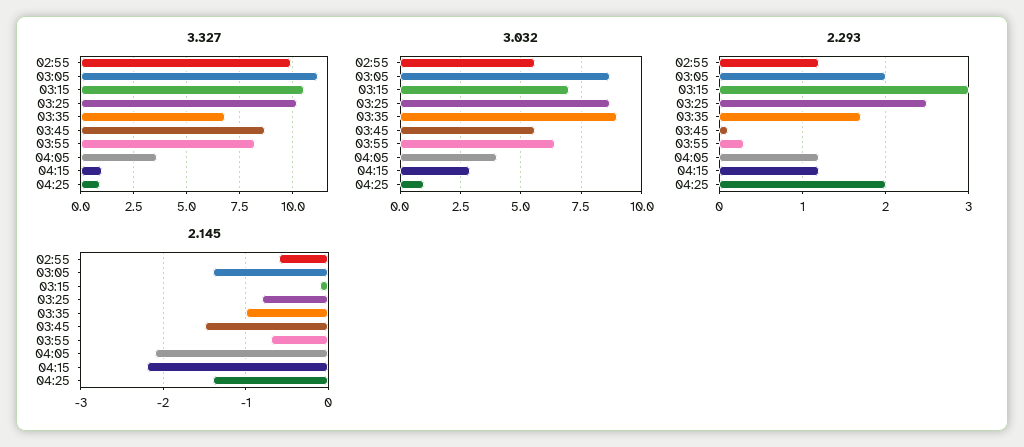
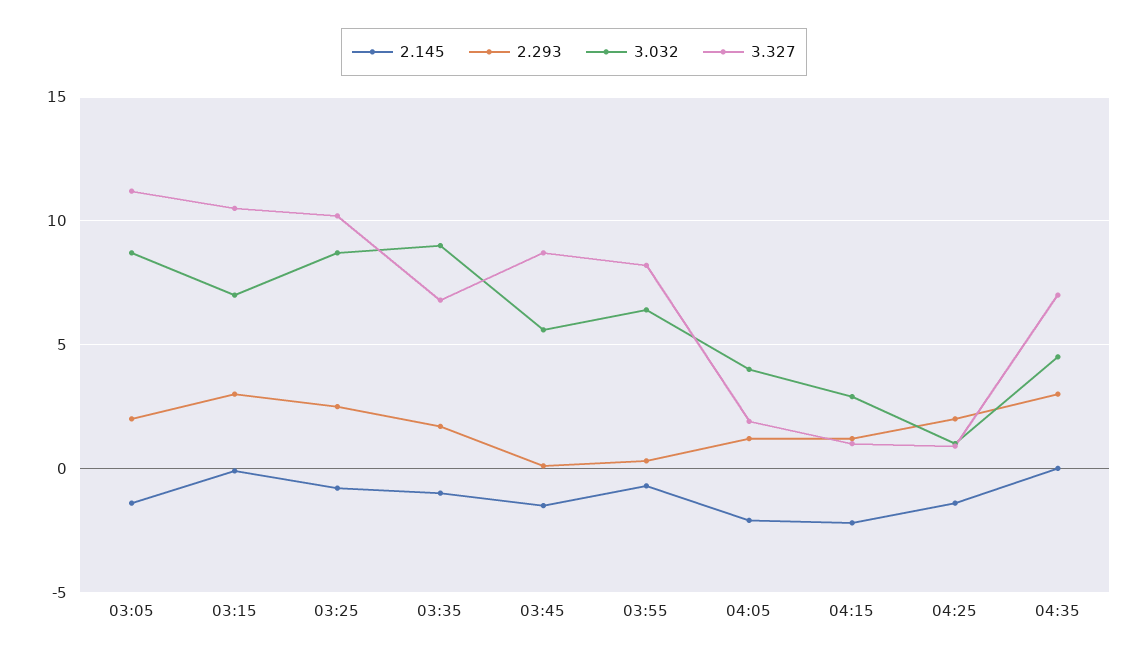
3.327, 02:55: 10 -> none
3.327, 04:05: 3.5 -> 2
3.032, 02:55: 5.5 -> none
2.293, 02:55: 1.2 -> none
2.145, 02:55: -0.6 -> none
2.145, 04:35: none -> 0
2.293, 04:35: none -> 3
3.032, 04:35: none -> 4.5
3.327, 04:35: none -> 7

